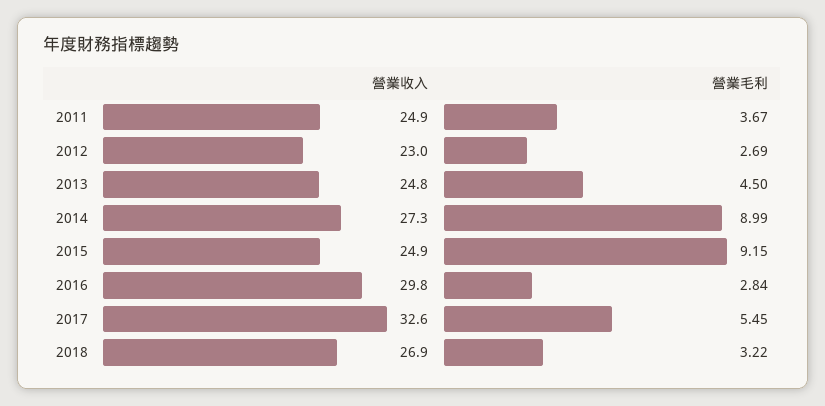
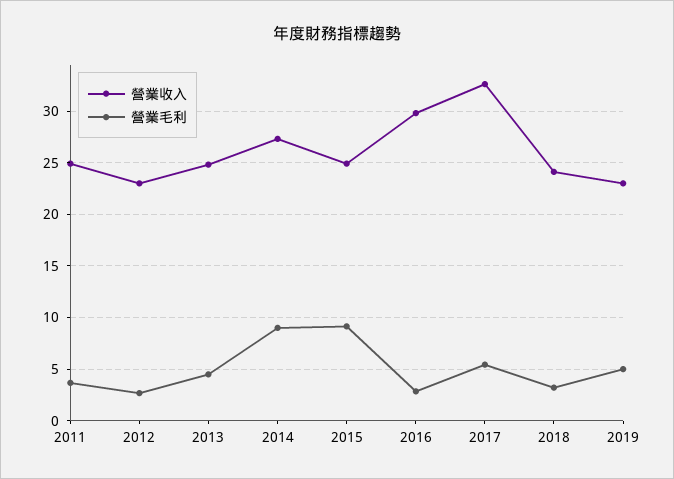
營業收入, 2018: 26.9 -> 24
營業收入, 2019: none -> 23
營業毛利, 2019: none -> 5

